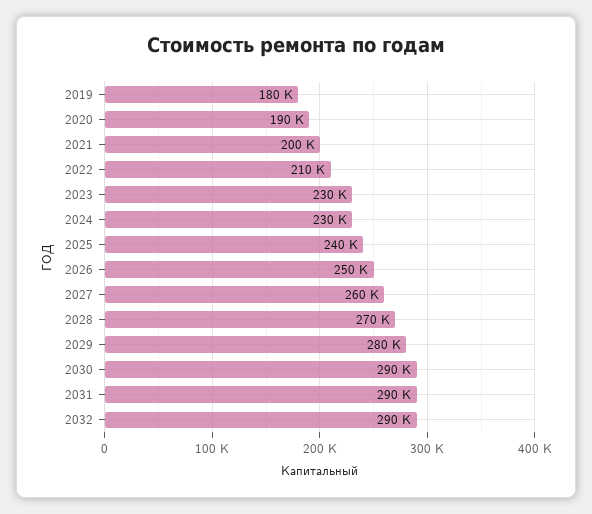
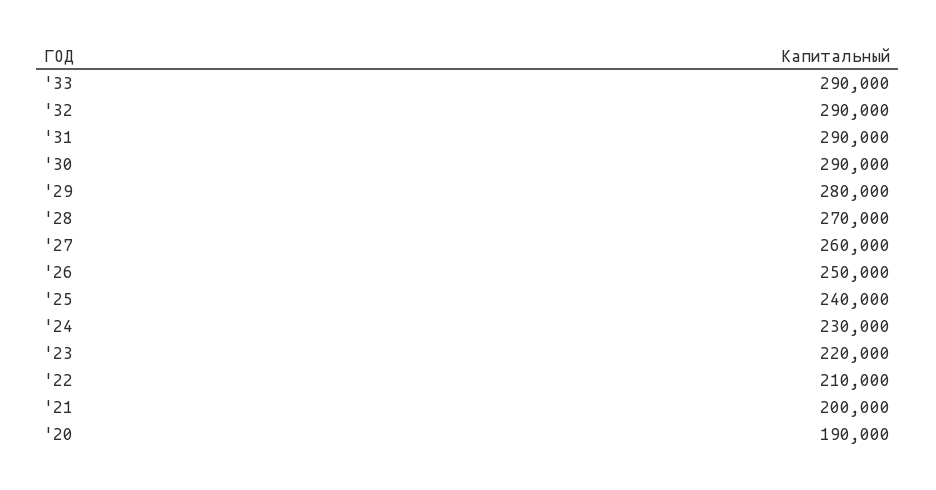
2019: 180000 -> none
2023: 230000 -> 220000
'33: none -> 290000

